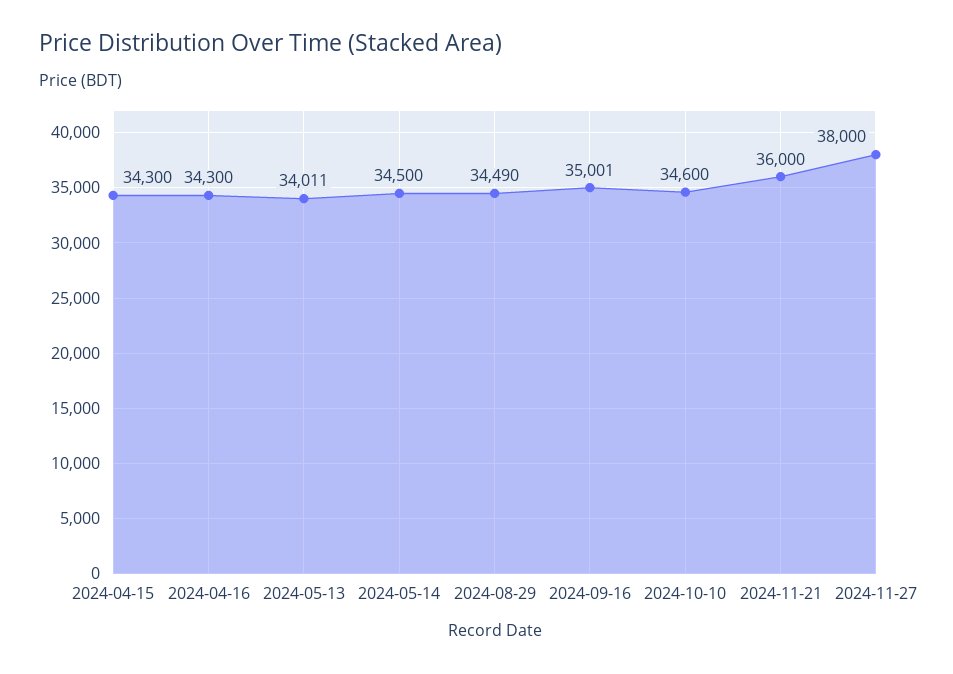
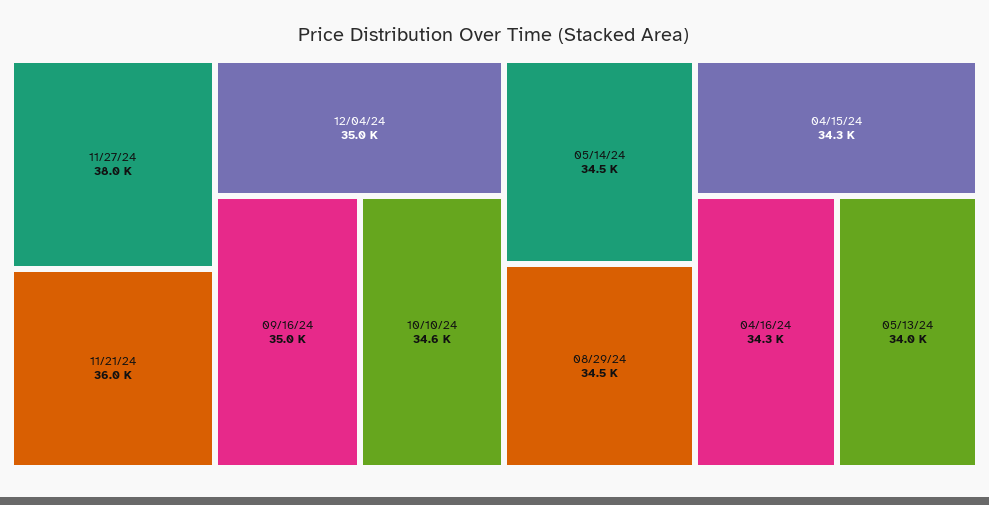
12/04/24: none -> 35000

